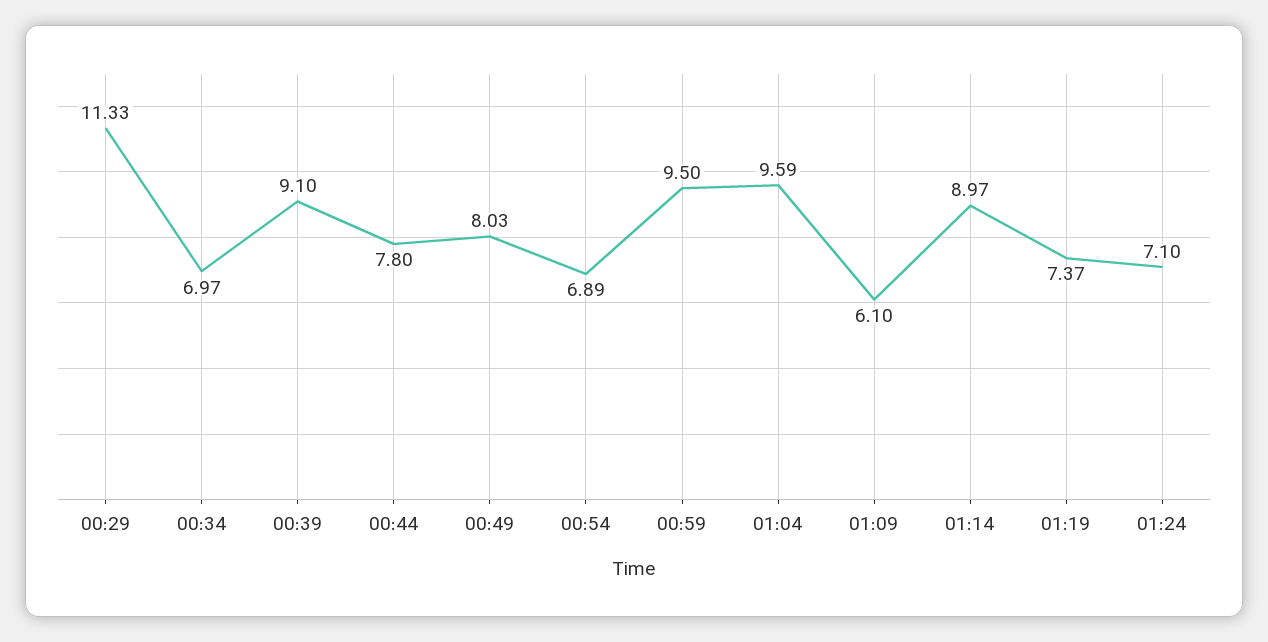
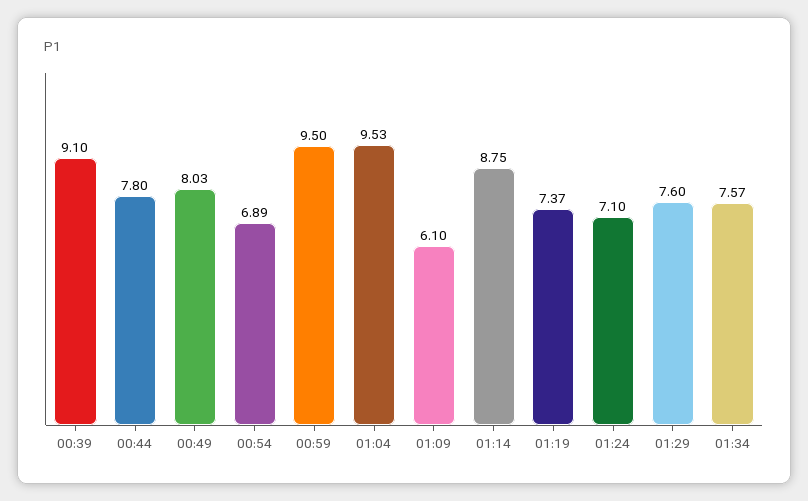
00:29: 11.33 -> none
00:34: 6.97 -> none
01:04: 9.59 -> 9.53
01:14: 8.97 -> 8.75
01:29: none -> 7.6
01:34: none -> 7.57

